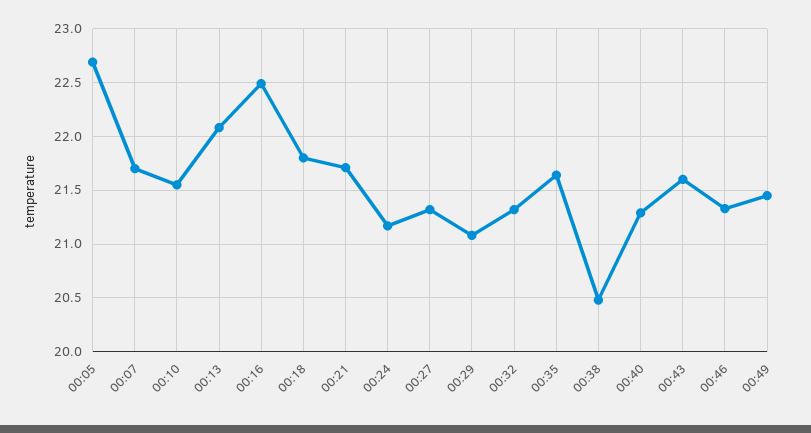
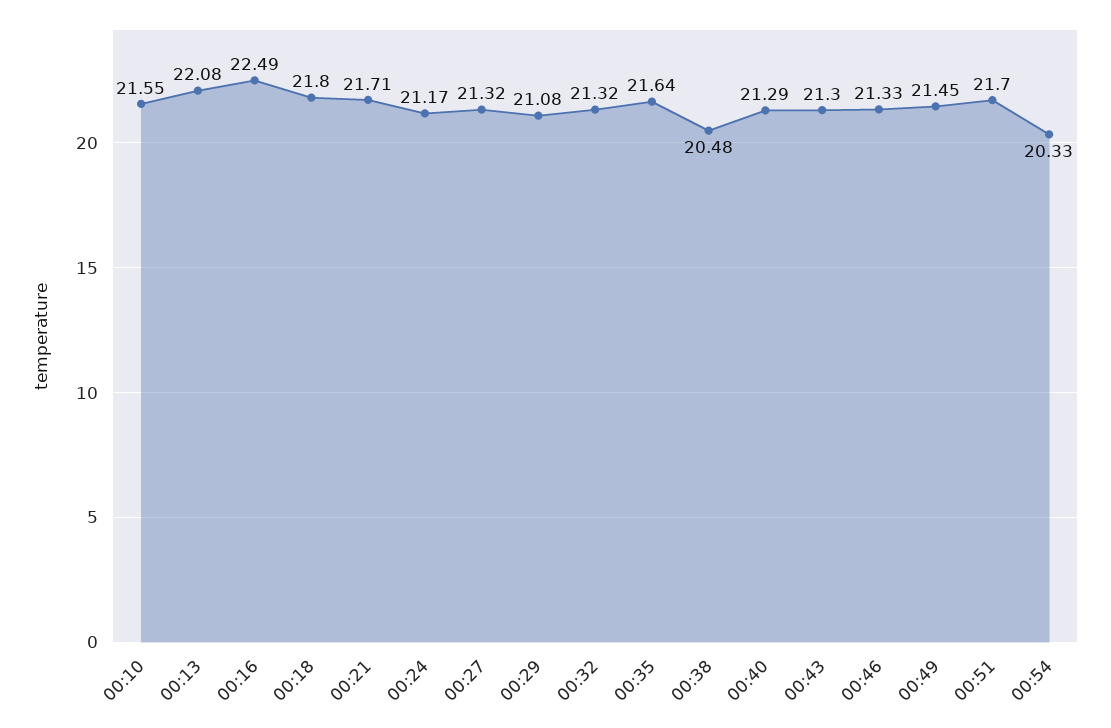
00:05: 22.7 -> none
00:07: 21.7 -> none
00:43: 21.6 -> 21.3
00:51: none -> 21.7
00:54: none -> 20.33

